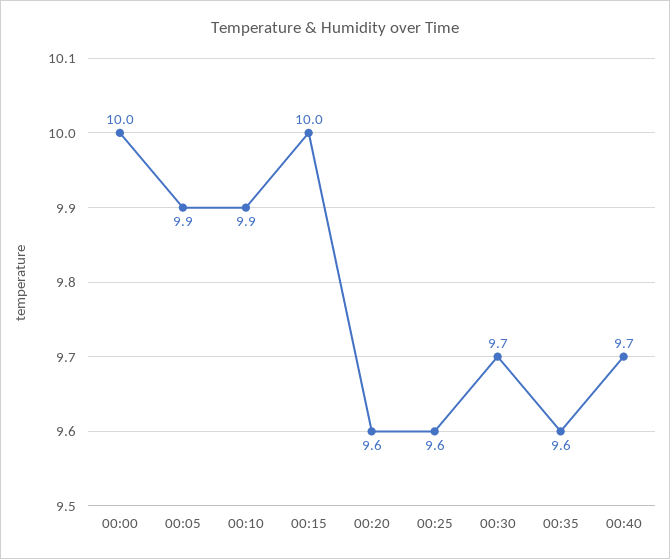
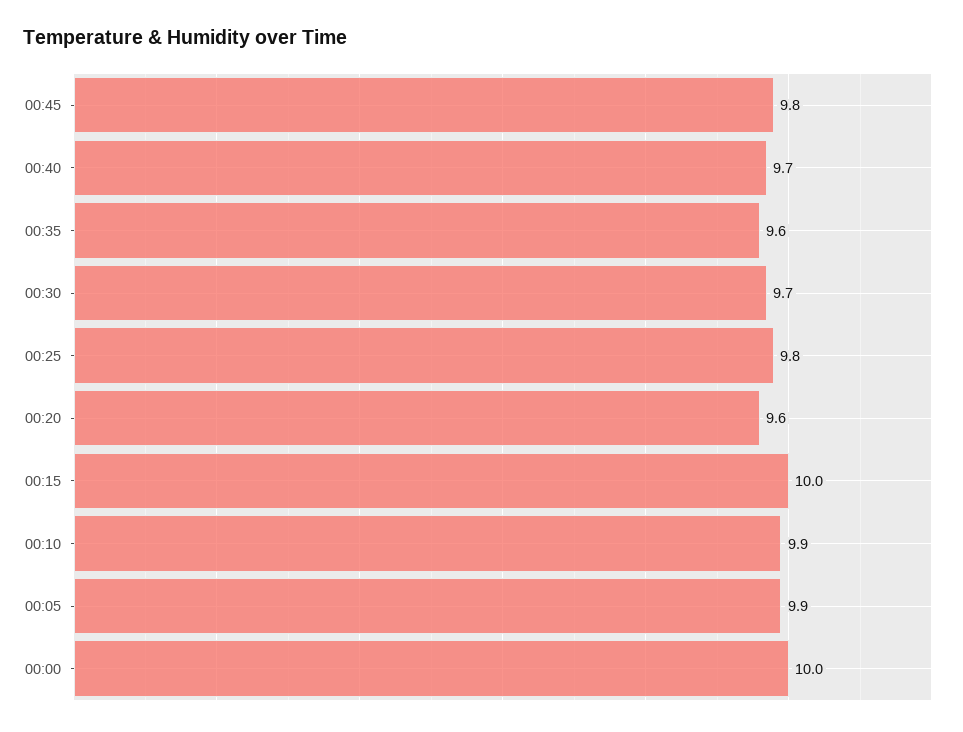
00:25: 9.6 -> 9.8
00:45: none -> 9.8

